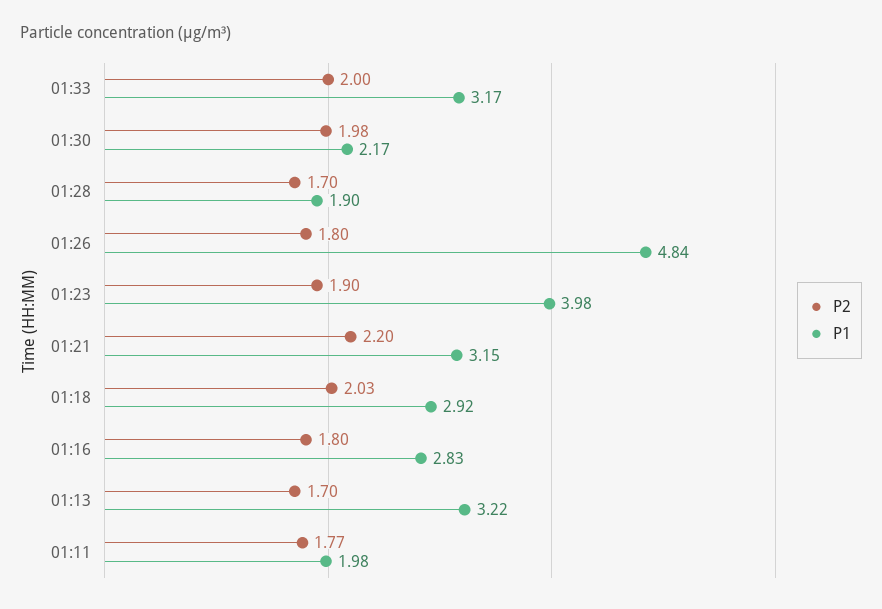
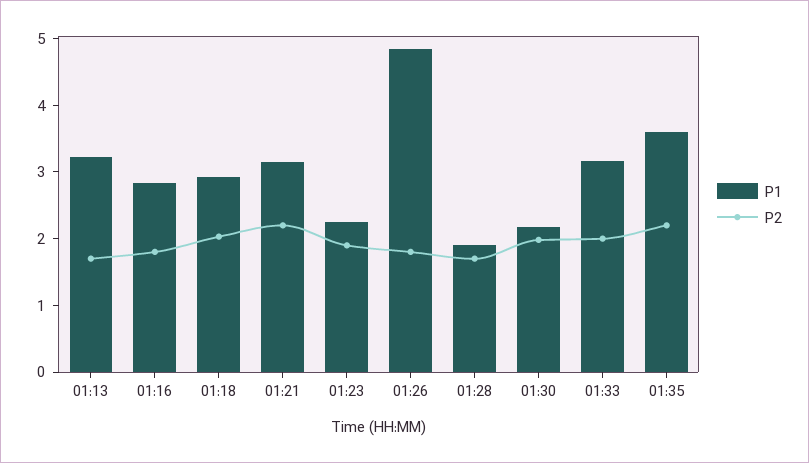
P1, 01:23: 3.98 -> 2.2
P2, 01:11: 1.77 -> none
P1, 01:11: 1.98 -> none
P1, 01:35: none -> 3.6
P2, 01:35: none -> 2.2

